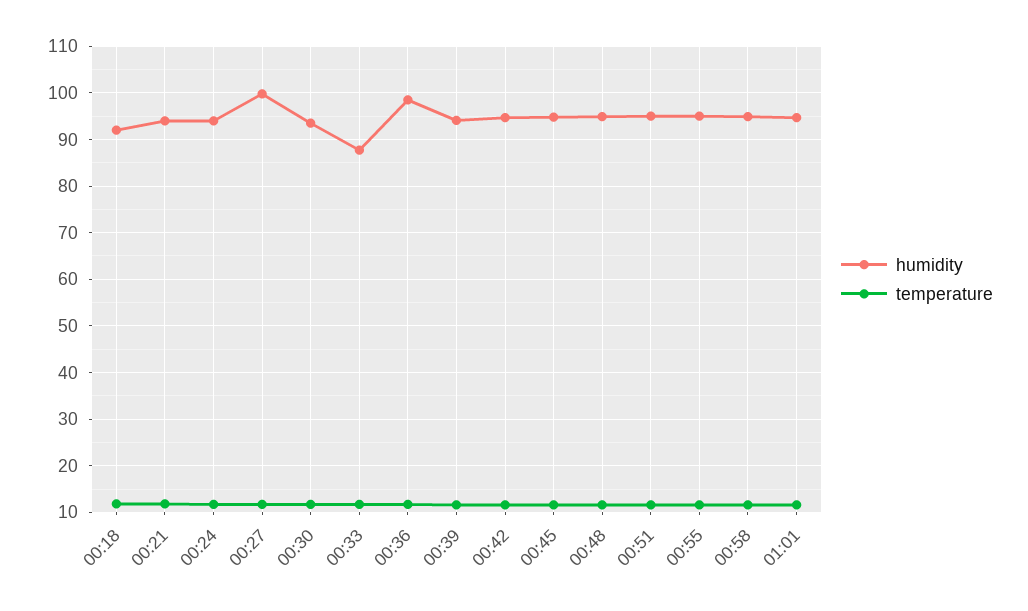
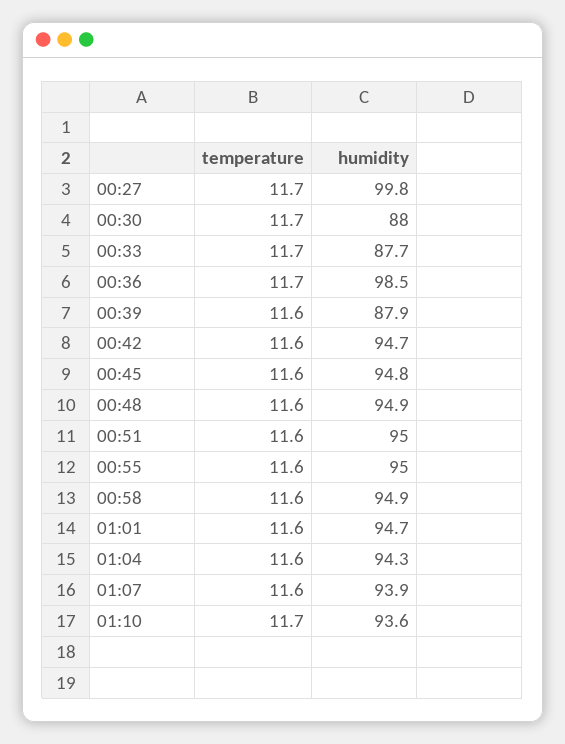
humidity, 00:18: 92 -> none
temperature, 00:18: 12 -> none
humidity, 00:21: 94 -> none
temperature, 00:21: 12 -> none
humidity, 00:24: 94 -> none
temperature, 00:24: 12 -> none
humidity, 00:30: 94 -> 88
humidity, 00:39: 94 -> 87.9
temperature, 01:04: none -> 11.6
humidity, 01:04: none -> 94.3
temperature, 01:07: none -> 11.6
humidity, 01:07: none -> 93.9
temperature, 01:10: none -> 11.7
humidity, 01:10: none -> 93.6

